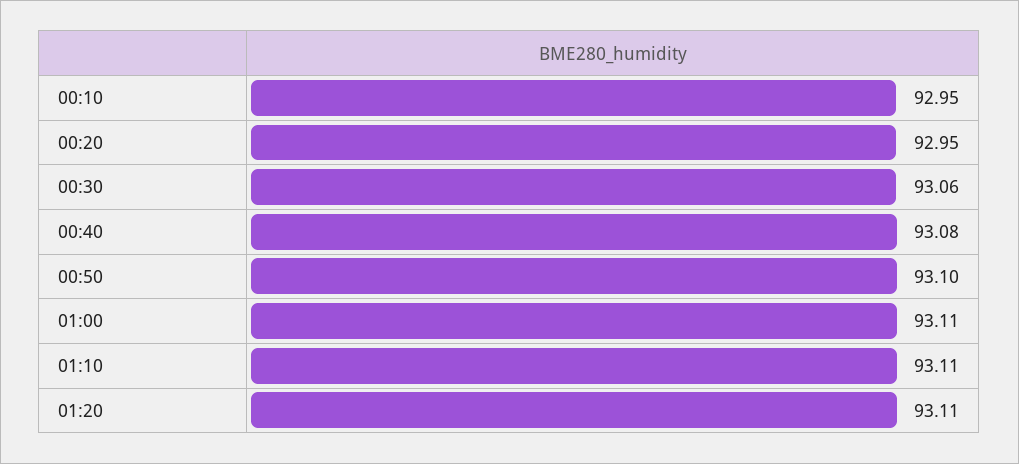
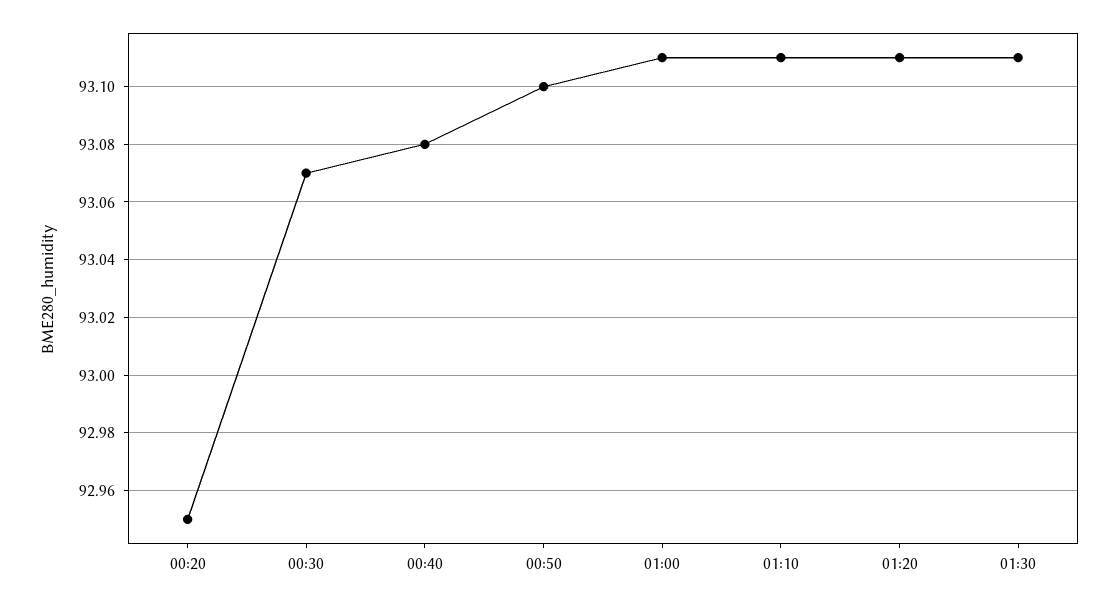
00:10: 92.95 -> none
00:30: 93.06 -> 93.07
01:30: none -> 93.11

